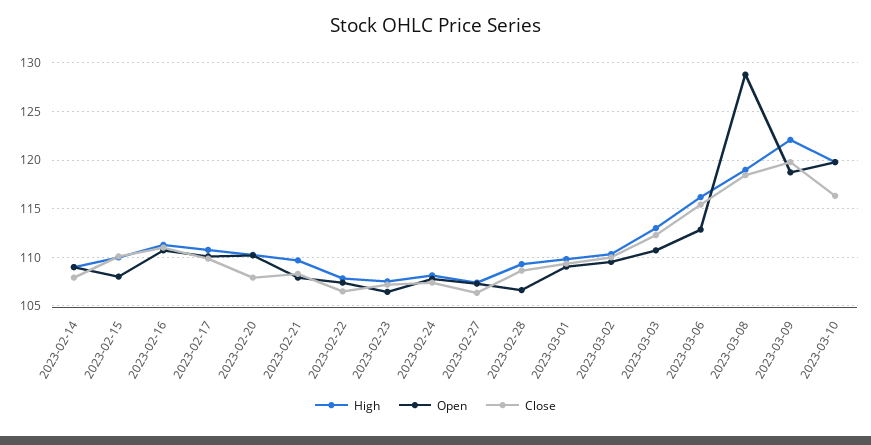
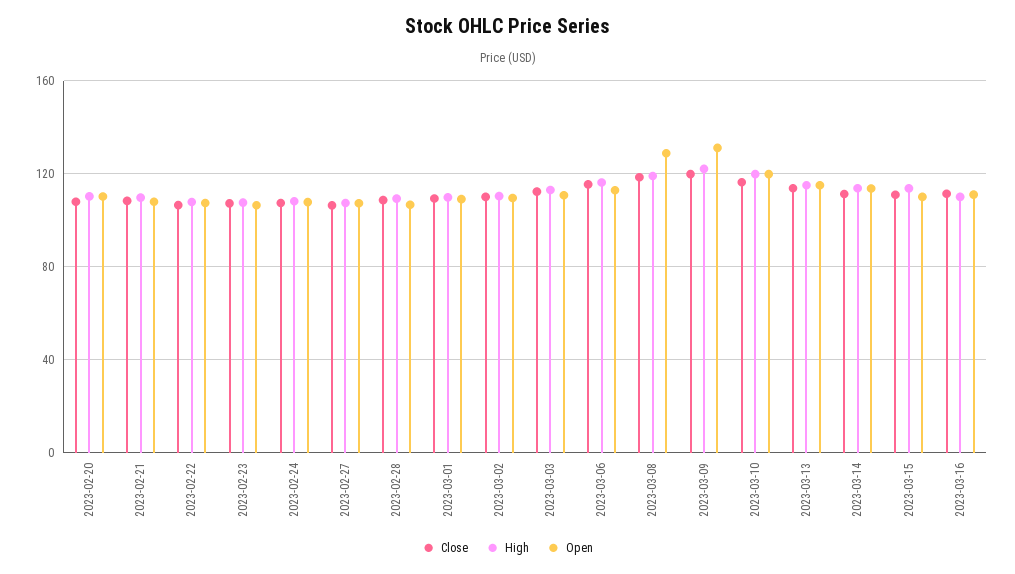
High, 2023-02-14: 109 -> none
Open, 2023-02-14: 109 -> none
Close, 2023-02-14: 108 -> none
High, 2023-02-15: 110 -> none
Open, 2023-02-15: 108 -> none
Close, 2023-02-15: 110 -> none
High, 2023-02-16: 111 -> none
Open, 2023-02-16: 111 -> none
Close, 2023-02-16: 111 -> none
High, 2023-02-17: 111 -> none
Open, 2023-02-17: 110 -> none
Close, 2023-02-17: 110 -> none
Open, 2023-03-09: 119 -> 130
Close, 2023-03-13: none -> 115
High, 2023-03-13: none -> 115
Open, 2023-03-13: none -> 115
Close, 2023-03-14: none -> 110
High, 2023-03-14: none -> 115
Open, 2023-03-14: none -> 115
Close, 2023-03-15: none -> 110
High, 2023-03-15: none -> 115
Open, 2023-03-15: none -> 110
Close, 2023-03-16: none -> 110
High, 2023-03-16: none -> 110
Open, 2023-03-16: none -> 110

